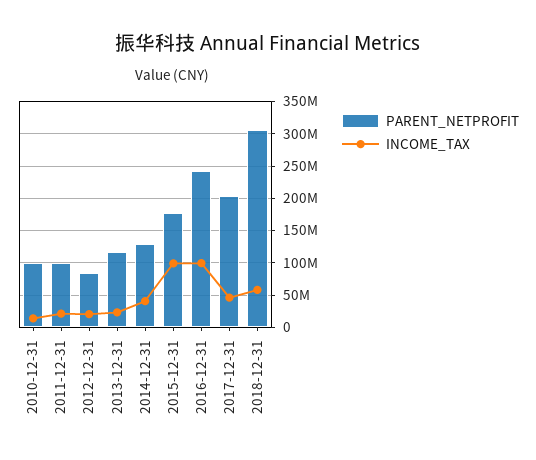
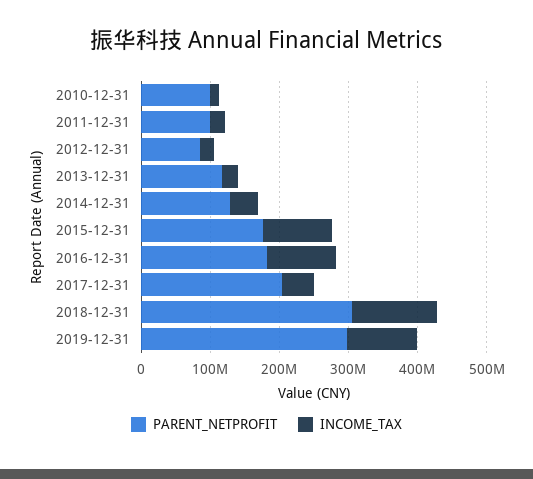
PARENT_NETPROFIT, 2016-12-31: 240000000 -> 180000000
INCOME_TAX, 2018-12-31: 60000000 -> 120000000
PARENT_NETPROFIT, 2019-12-31: none -> 300000000
INCOME_TAX, 2019-12-31: none -> 100000000

